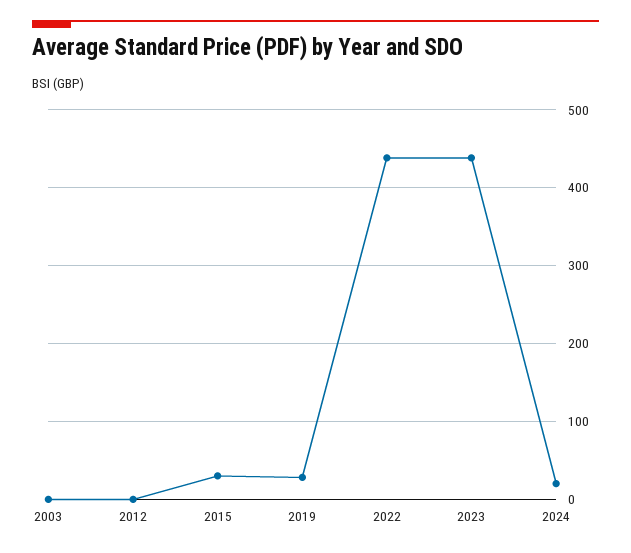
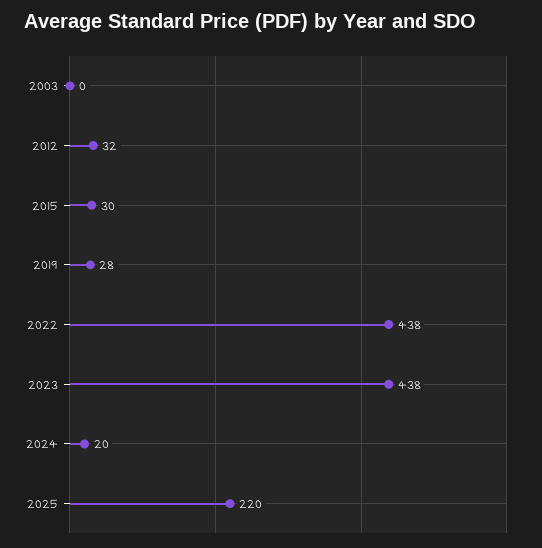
2012: 0 -> 32
2025: none -> 220

